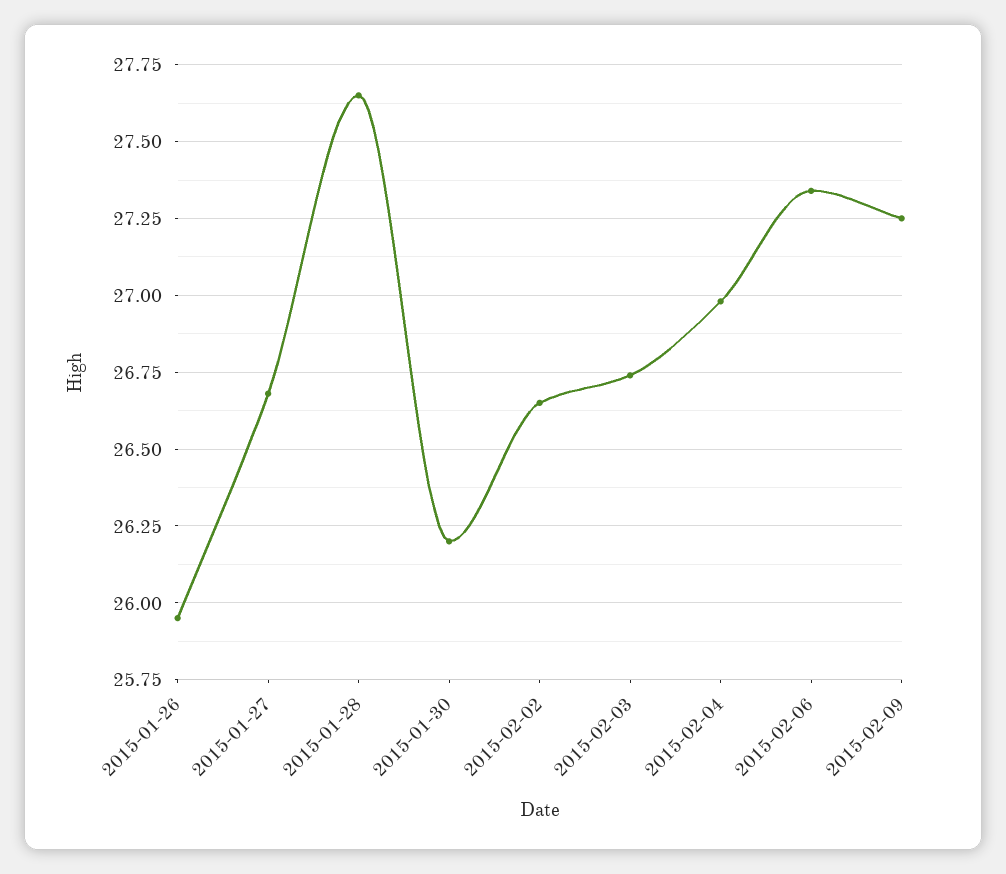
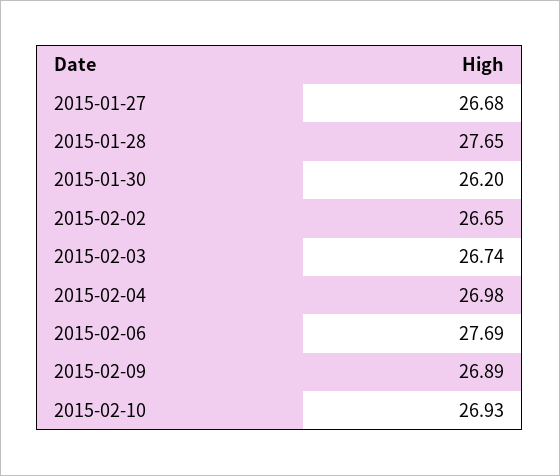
2015-01-26: 25.95 -> none
2015-02-06: 27.35 -> 27.69
2015-02-09: 27.25 -> 26.89
2015-02-10: none -> 26.93

